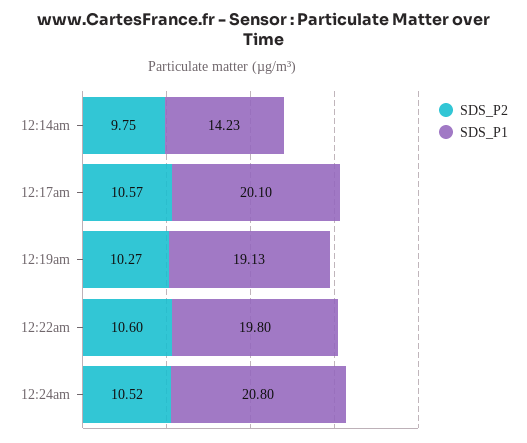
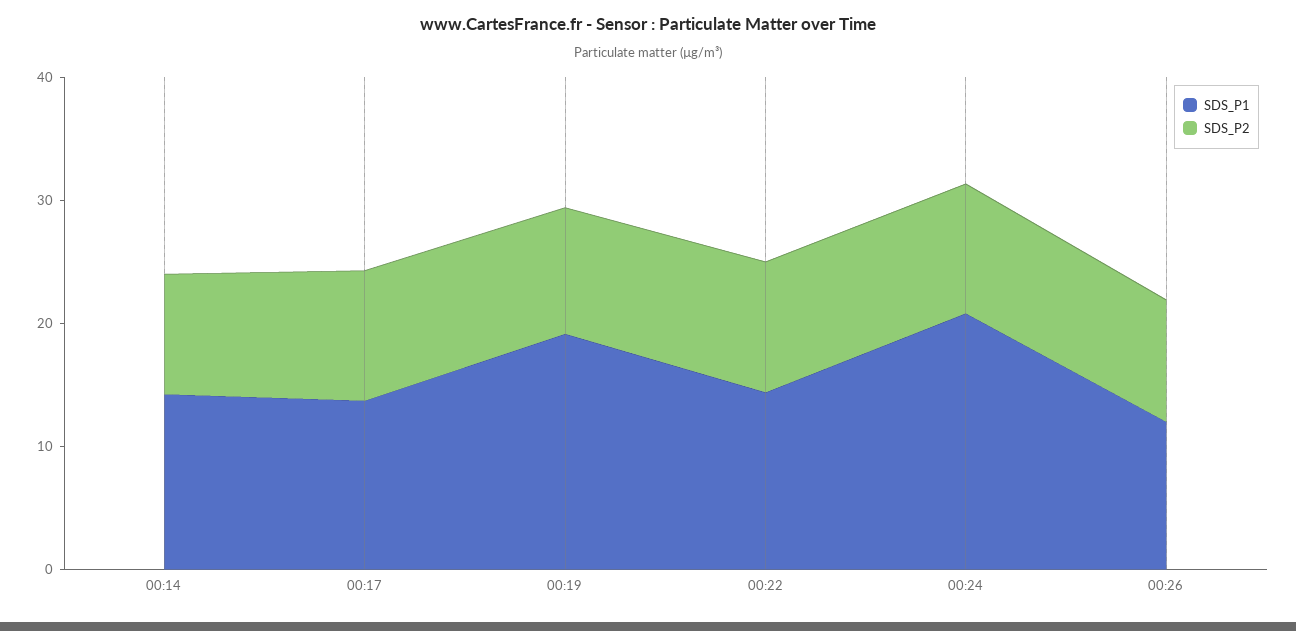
SDS_P1, 12:17am: 20.1 -> 14
SDS_P1, 12:22am: 19.8 -> 14
SDS_P1, 00:26: none -> 12
SDS_P2, 00:26: none -> 10

